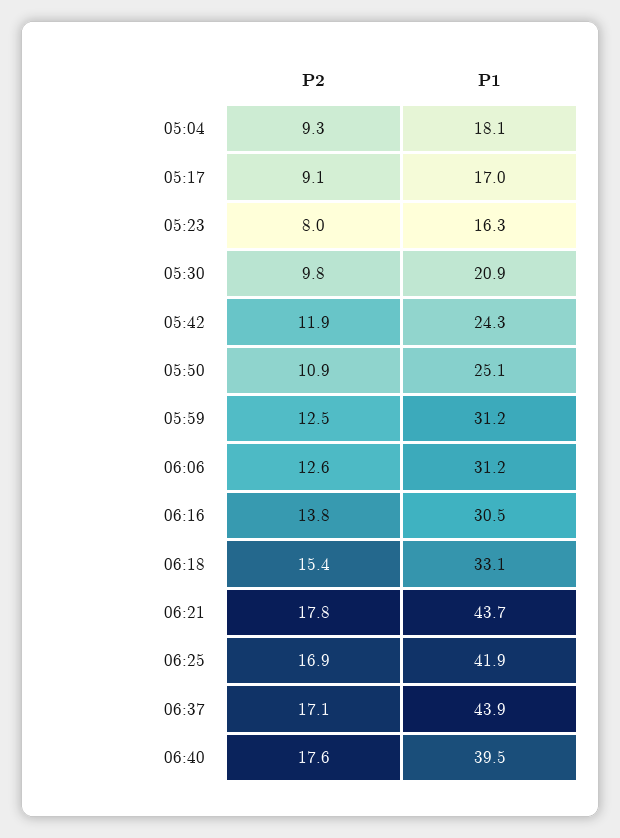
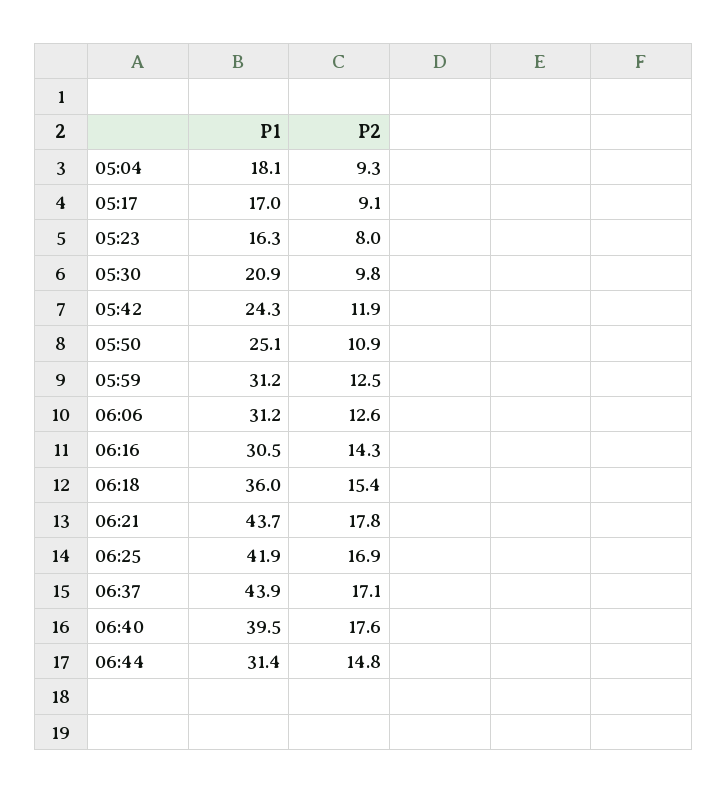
P2, 06:16: 13.8 -> 14.3
P1, 06:18: 33.1 -> 36
P1, 06:44: none -> 31.4
P2, 06:44: none -> 14.8

